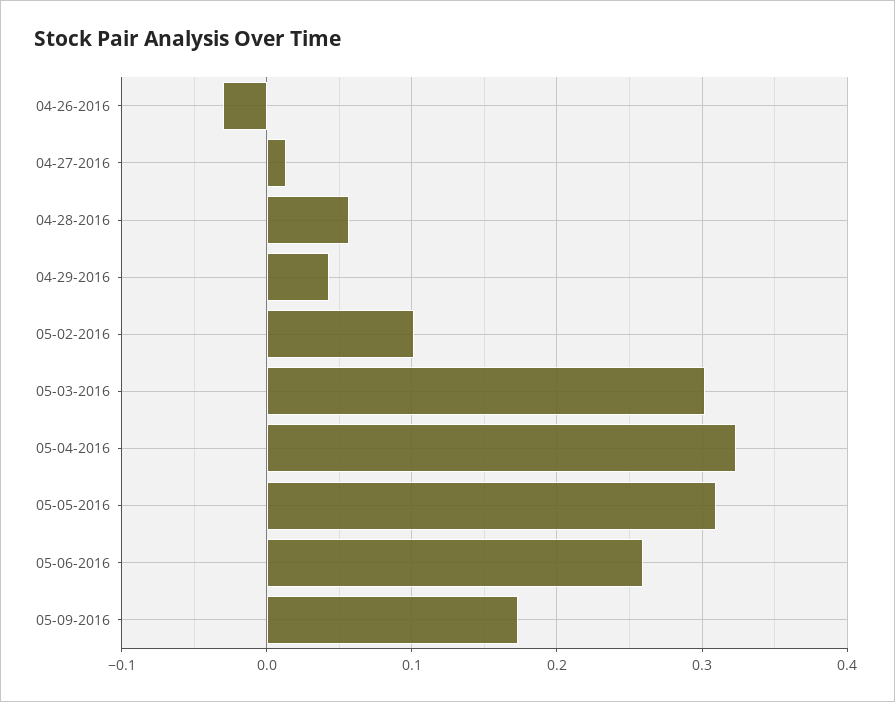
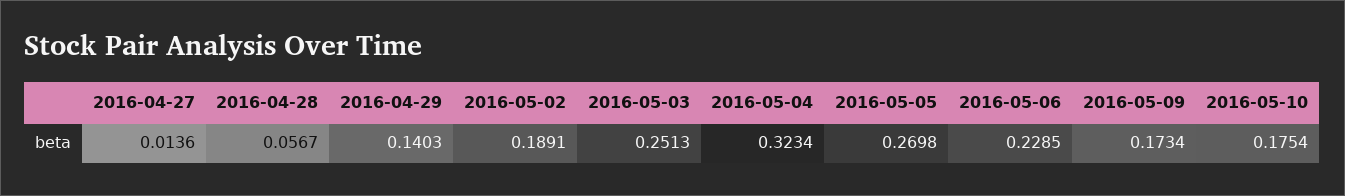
04-26-2016: -0.03 -> none
04-29-2016: 0.04 -> 0.1403
05-02-2016: 0.1 -> 0.1891
05-03-2016: 0.3 -> 0.2513
05-05-2016: 0.31 -> 0.2698
05-06-2016: 0.26 -> 0.2285
2016-05-10: none -> 0.1754

